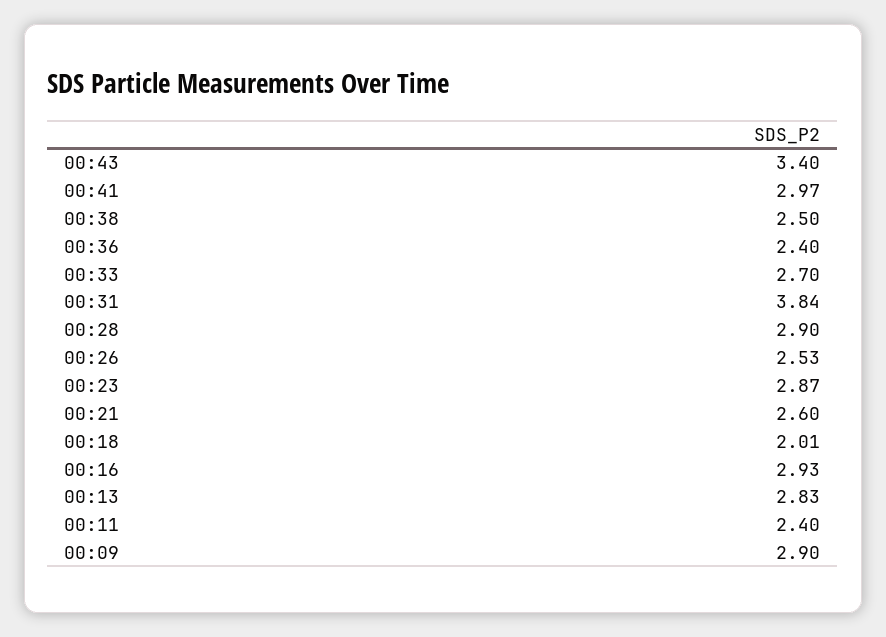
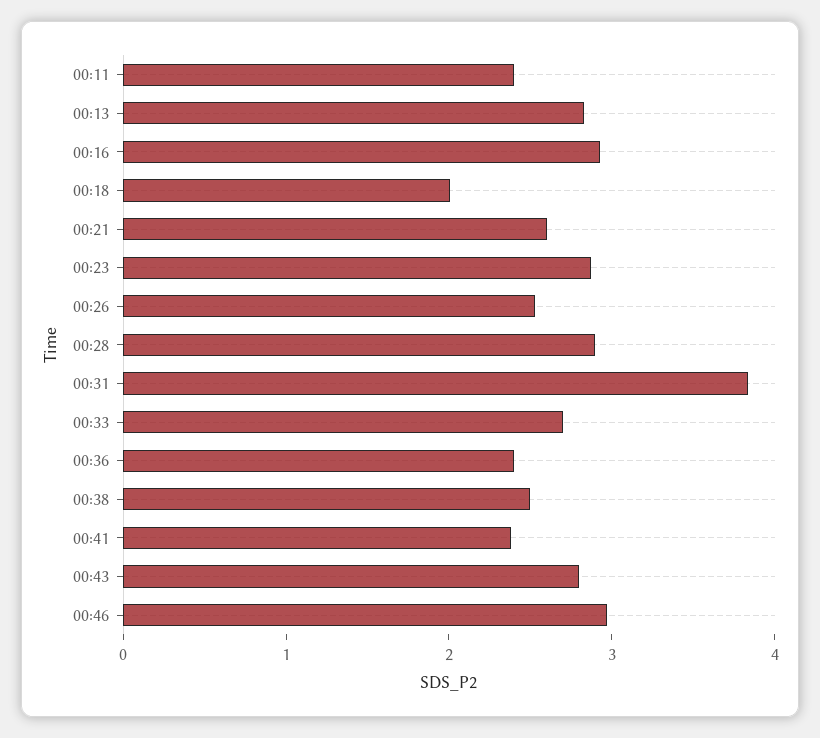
00:43: 3.4 -> 2.8
00:41: 2.97 -> 2.4
00:09: 2.9 -> none
00:46: none -> 3

